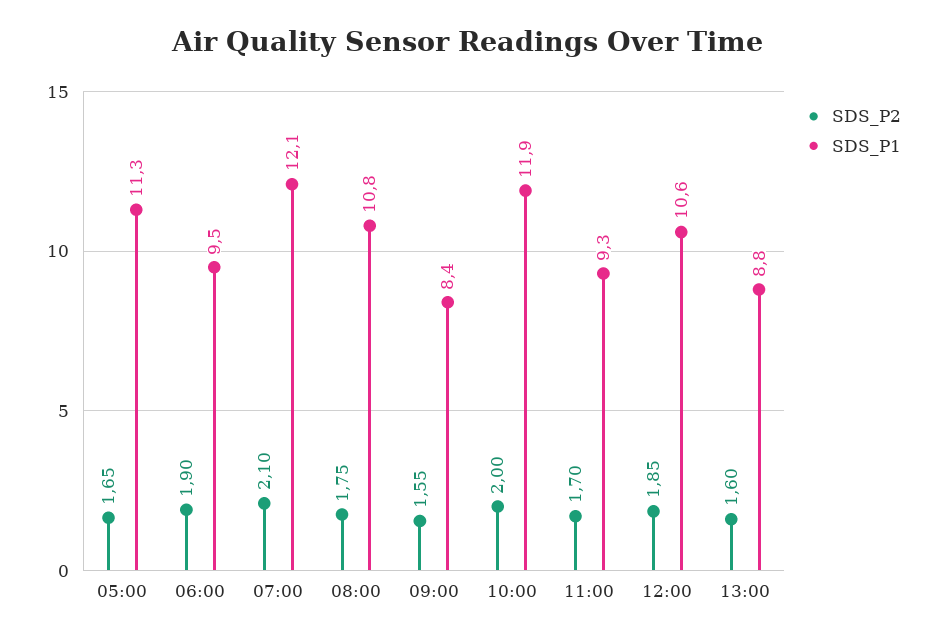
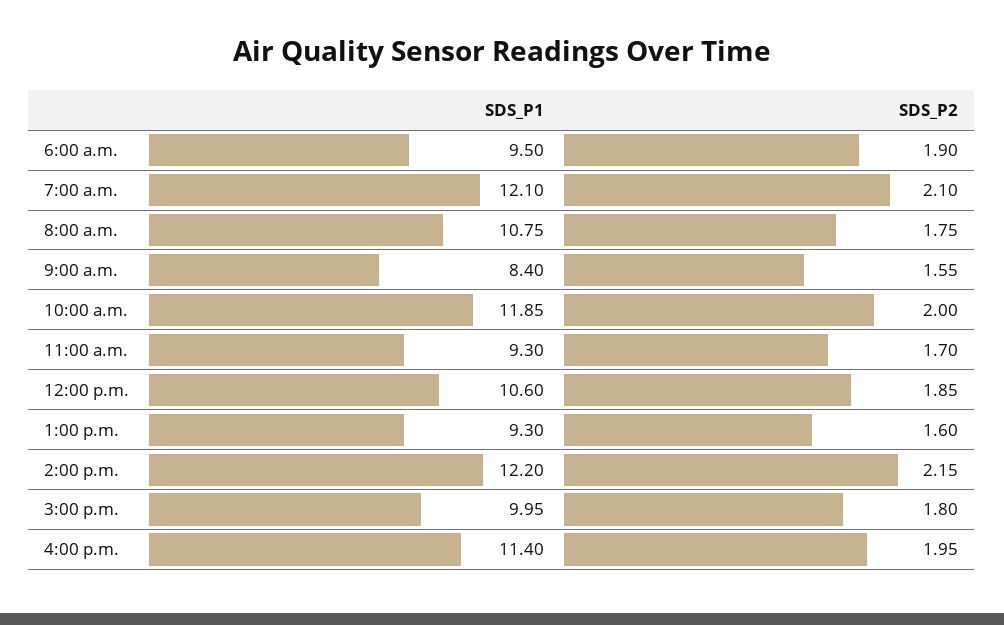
SDS_P2, 05:00: 1.65 -> none
SDS_P1, 05:00: 11.3 -> none
SDS_P1, 13:00: 8.8 -> 9.3
SDS_P1, 2:00 p.m.: none -> 12.2
SDS_P2, 2:00 p.m.: none -> 2.15
SDS_P1, 3:00 p.m.: none -> 9.95
SDS_P2, 3:00 p.m.: none -> 1.8
SDS_P1, 4:00 p.m.: none -> 11.4
SDS_P2, 4:00 p.m.: none -> 1.95

